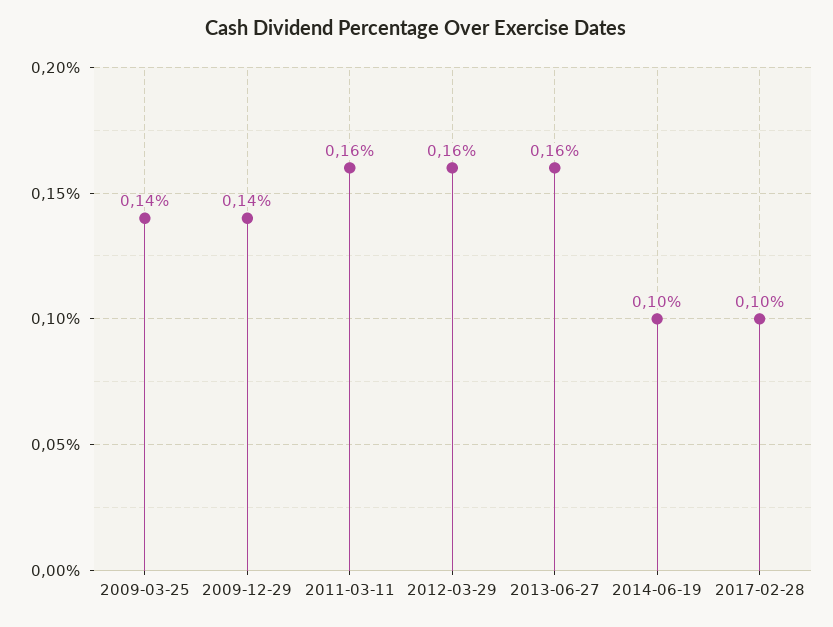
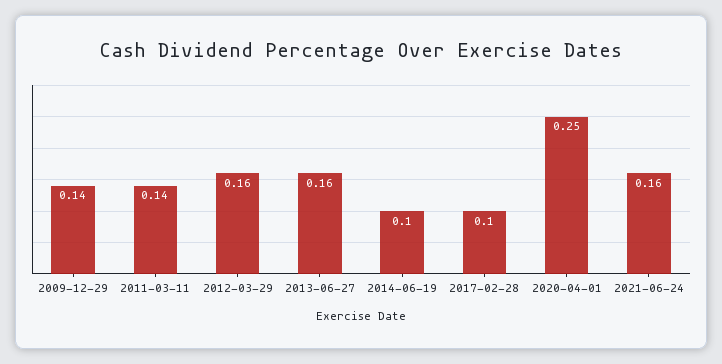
2009-03-25: 0.14 -> none
2011-03-11: 0.16 -> 0.14
2020-04-01: none -> 0.25
2021-06-24: none -> 0.16

